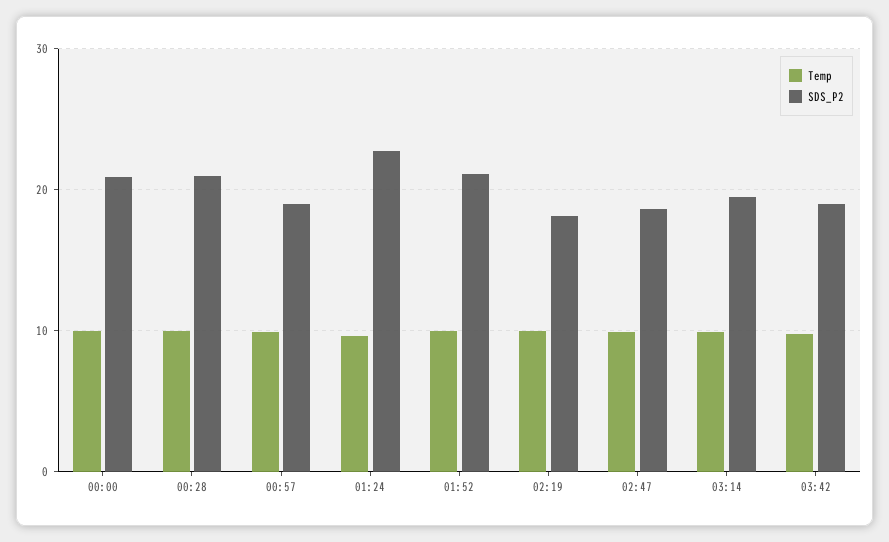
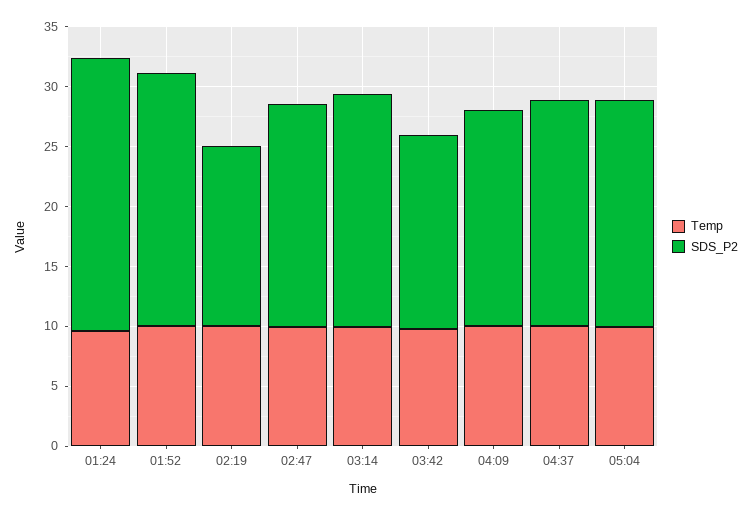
Temp, 00:00: 10 -> none
SDS_P2, 00:00: 21 -> none
Temp, 00:28: 10 -> none
SDS_P2, 00:28: 21 -> none
Temp, 00:57: 10 -> none
SDS_P2, 00:57: 19 -> none
SDS_P2, 02:19: 18 -> 15
SDS_P2, 03:42: 19 -> 16
Temp, 04:09: none -> 10
SDS_P2, 04:09: none -> 18
Temp, 04:37: none -> 10
SDS_P2, 04:37: none -> 19
Temp, 05:04: none -> 10
SDS_P2, 05:04: none -> 19

